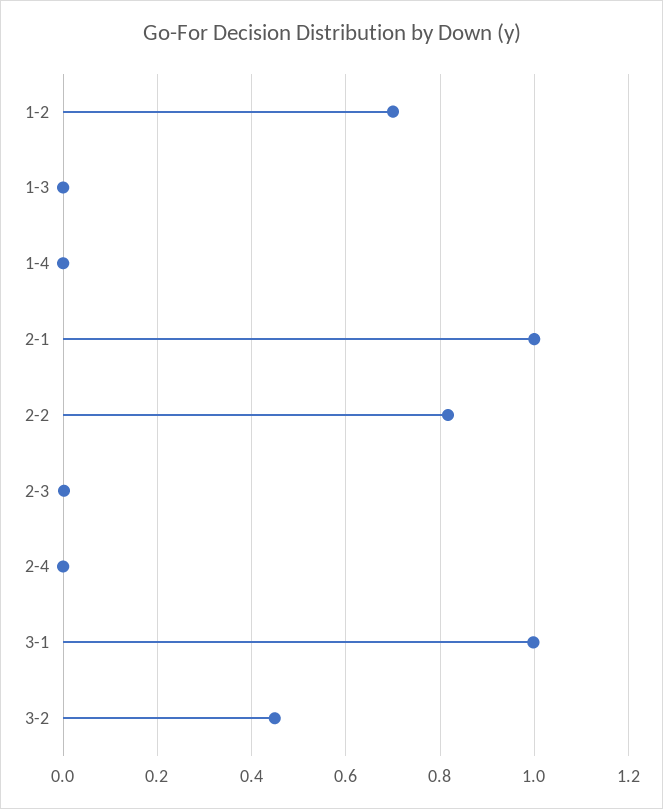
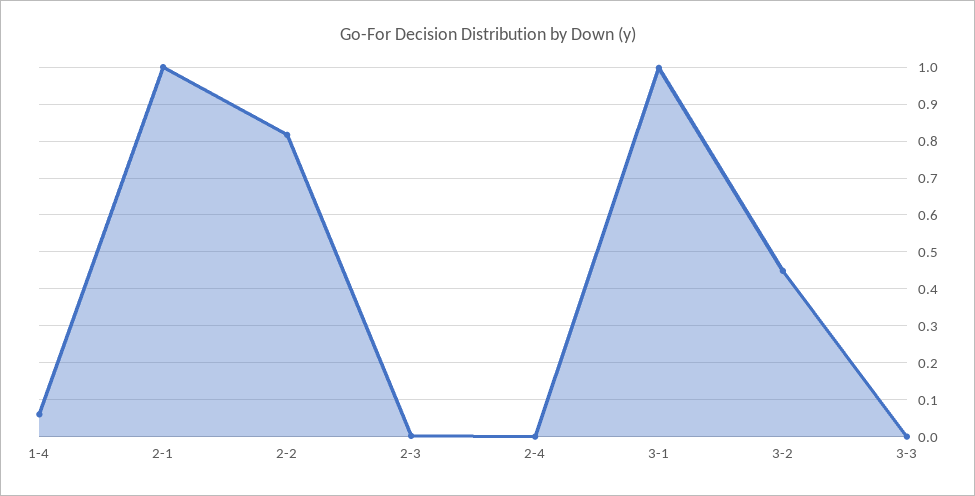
1-2: 0.7 -> none
1-3: 0 -> none
1-4: 0 -> 0.06
3-3: none -> 0

